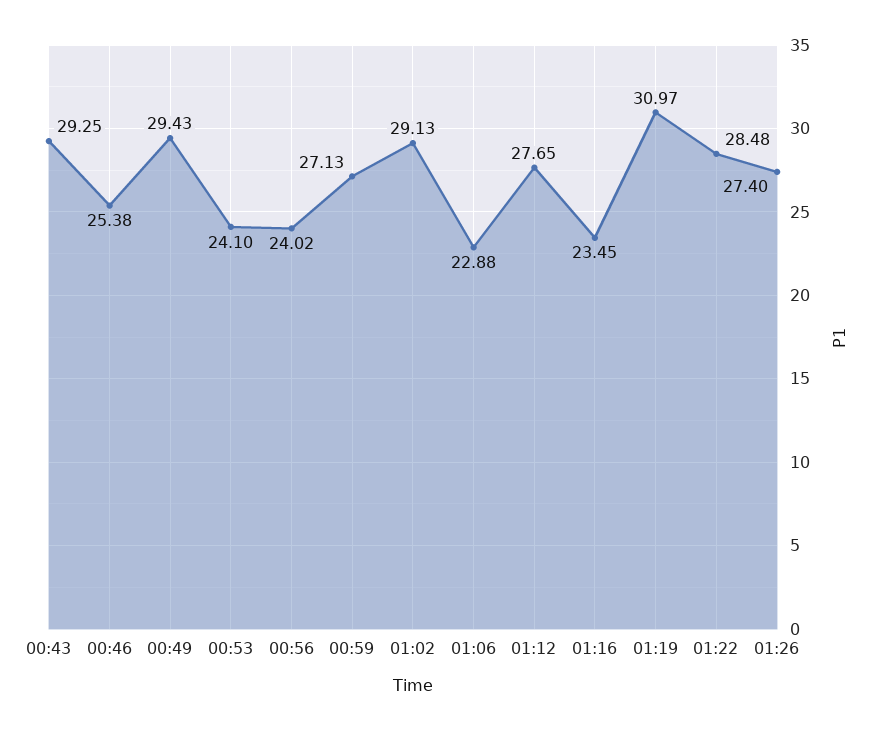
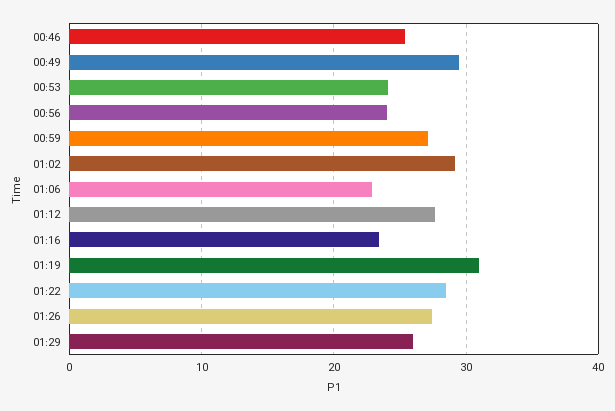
00:43: 29.25 -> none
01:29: none -> 26

